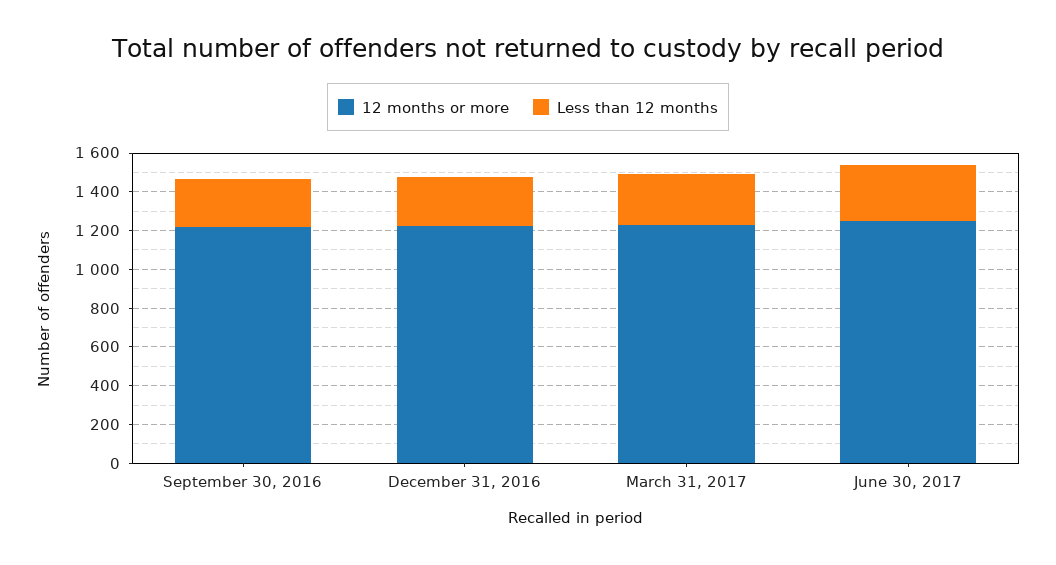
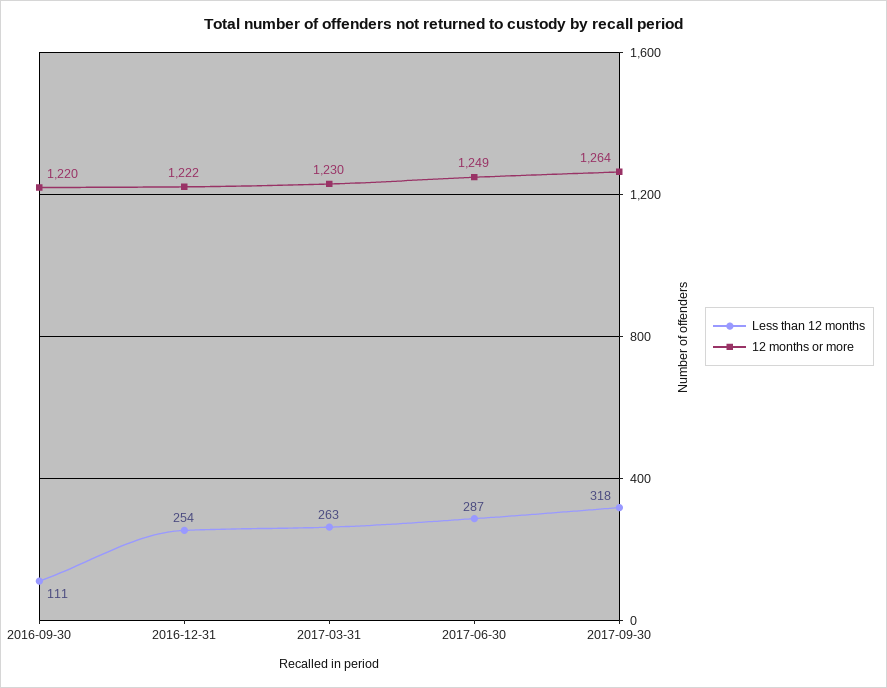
Less than 12 months, September 30, 2016: 250 -> 111
Less than 12 months, 2017-09-30: none -> 318
12 months or more, 2017-09-30: none -> 1264

